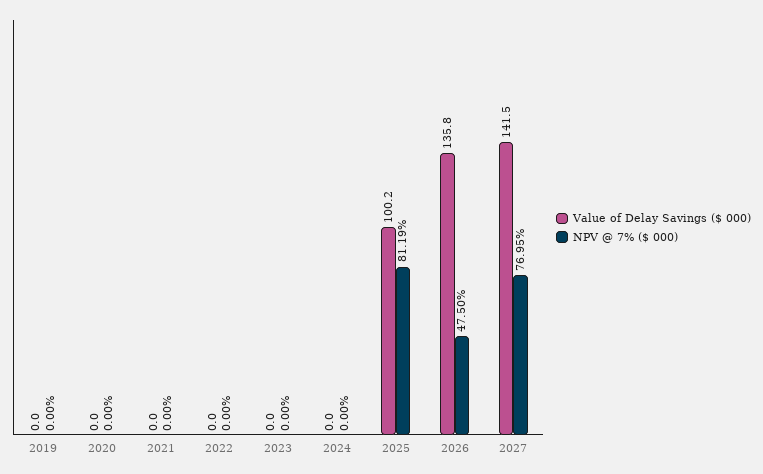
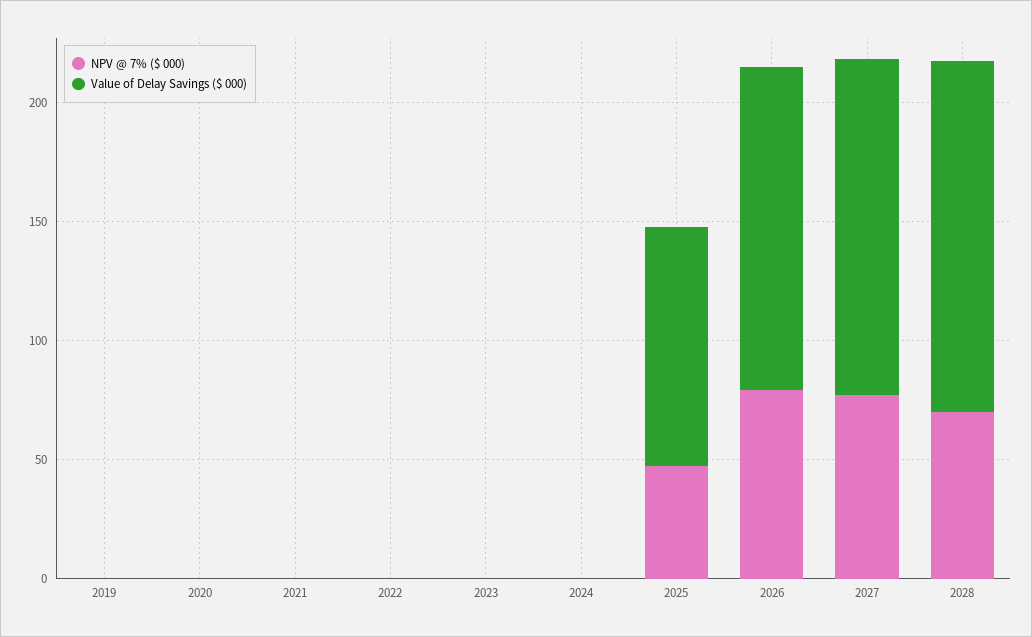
NPV @ 7% ($ 000), 2025: 81.19 -> 50
NPV @ 7% ($ 000), 2026: 47.5 -> 80
NPV @ 7% ($ 000), 2028: none -> 70
Value of Delay Savings ($ 000), 2028: none -> 150

